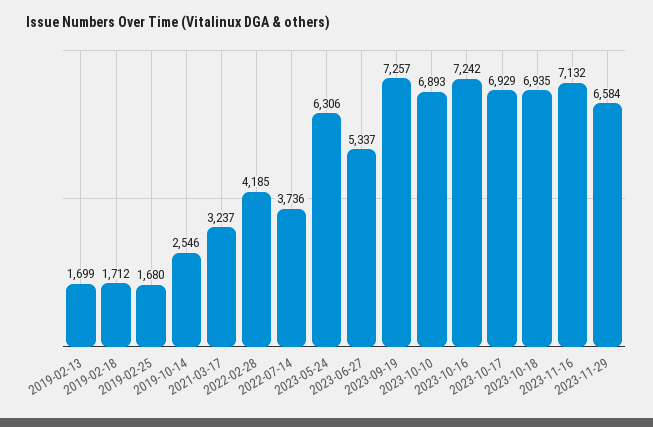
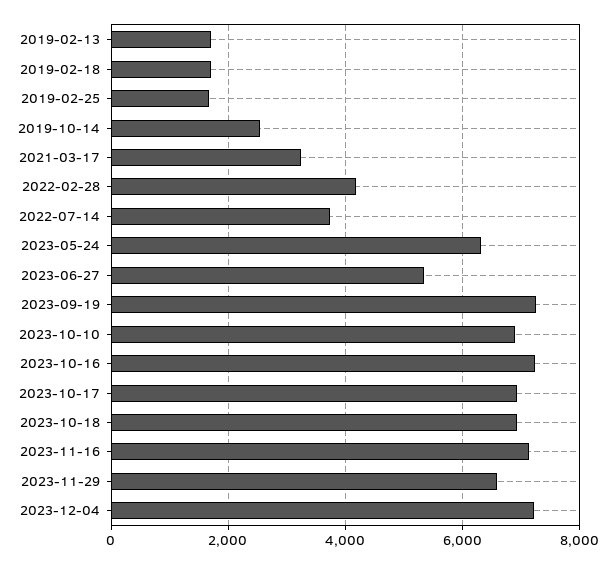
2023-12-04: none -> 7200

